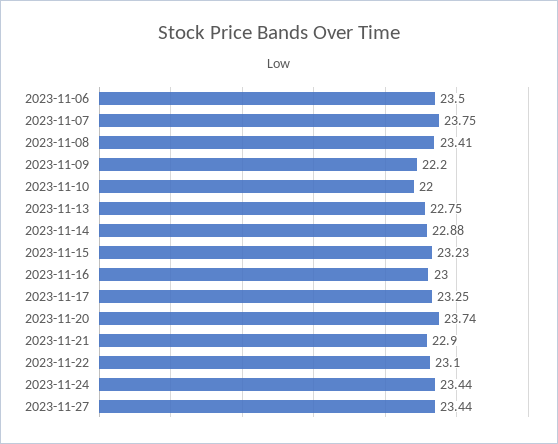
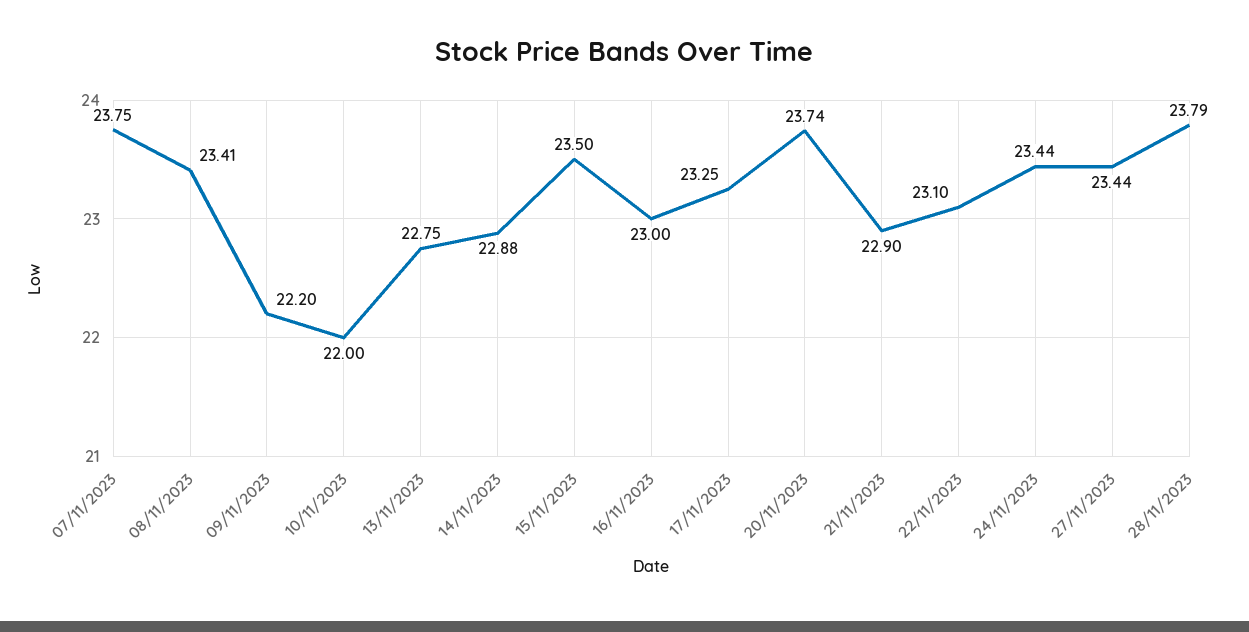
2023-11-06: 23.5 -> none
2023-11-15: 23.23 -> 23.5
28/11/2023: none -> 23.79

